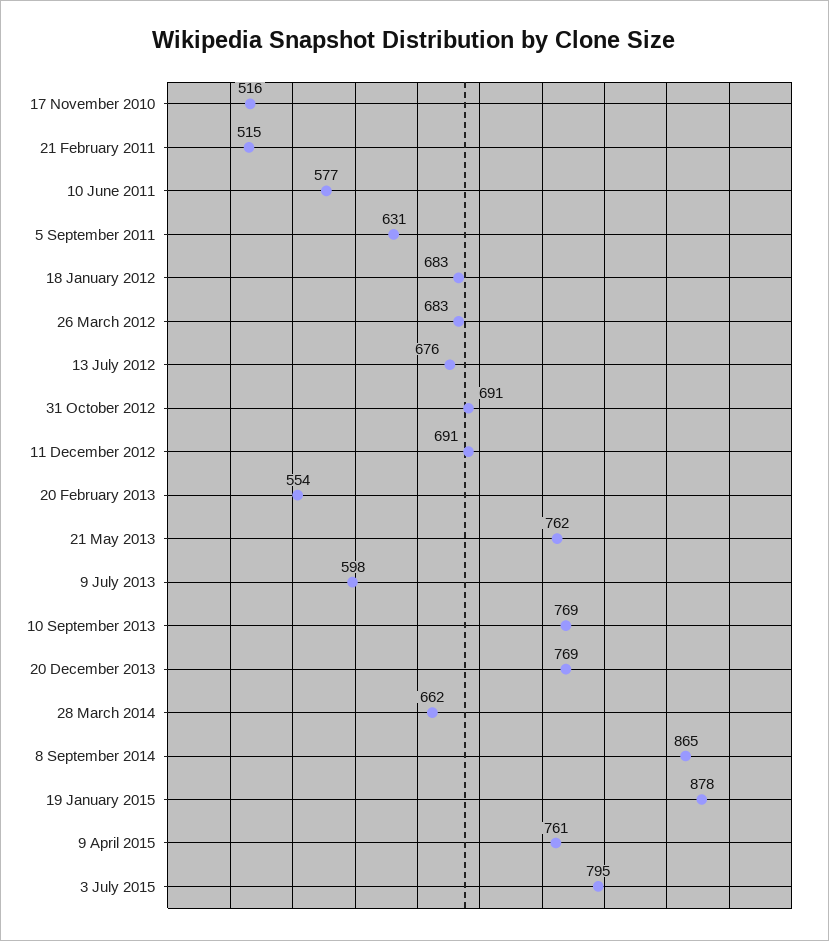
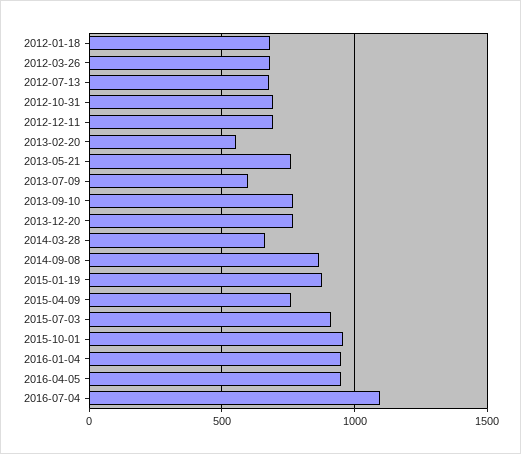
17 November 2010: 516 -> none
21 February 2011: 515 -> none
10 June 2011: 577 -> none
5 September 2011: 631 -> none
3 July 2015: 795 -> 900
2015-10-01: none -> 950
2016-01-04: none -> 950
2016-04-05: none -> 950
2016-07-04: none -> 1100

